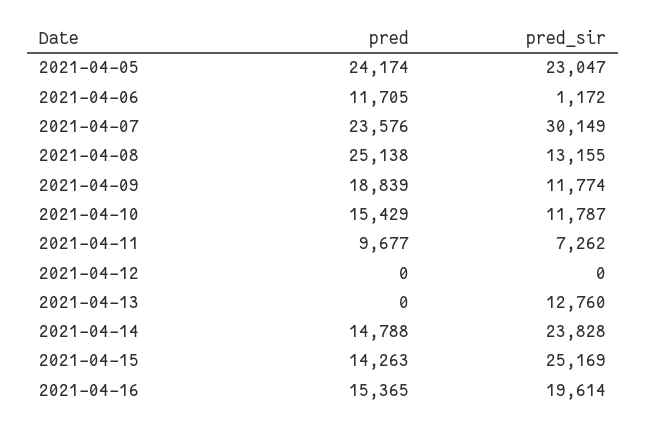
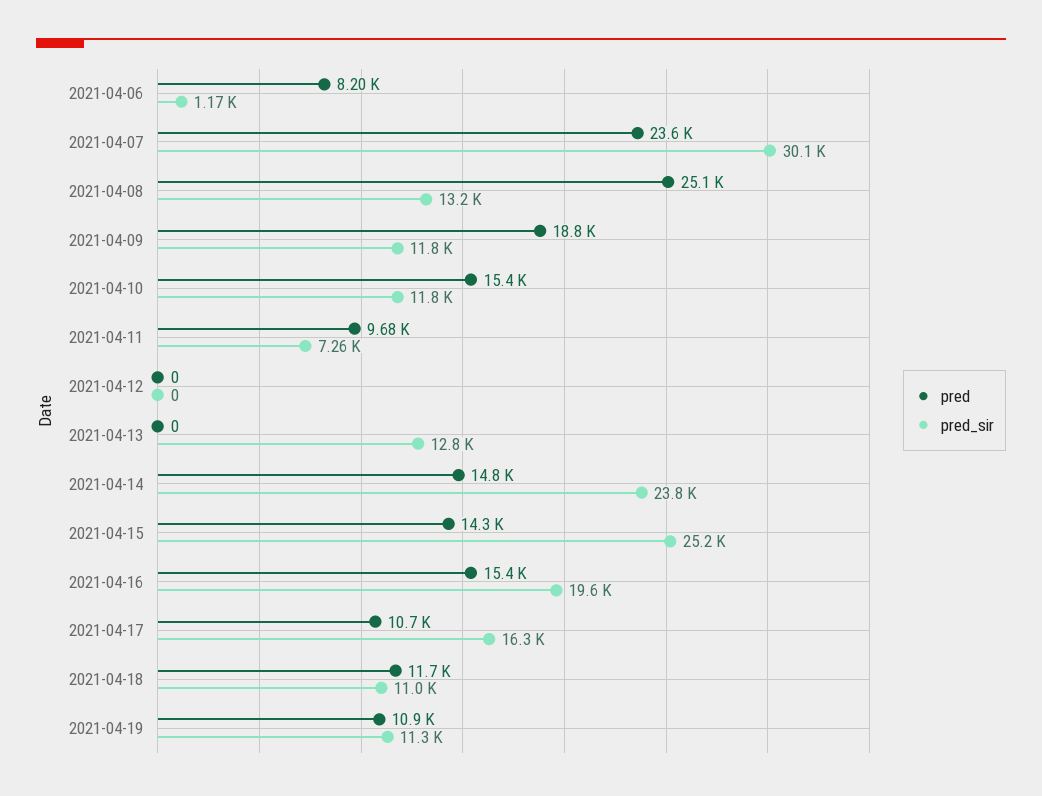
pred, 2021-04-05: 24174 -> none
pred_sir, 2021-04-05: 23047 -> none
pred, 2021-04-06: 11705 -> 8200
pred, 2021-04-17: none -> 10700
pred_sir, 2021-04-17: none -> 16300
pred, 2021-04-18: none -> 11700
pred_sir, 2021-04-18: none -> 11000
pred, 2021-04-19: none -> 10900
pred_sir, 2021-04-19: none -> 11300

